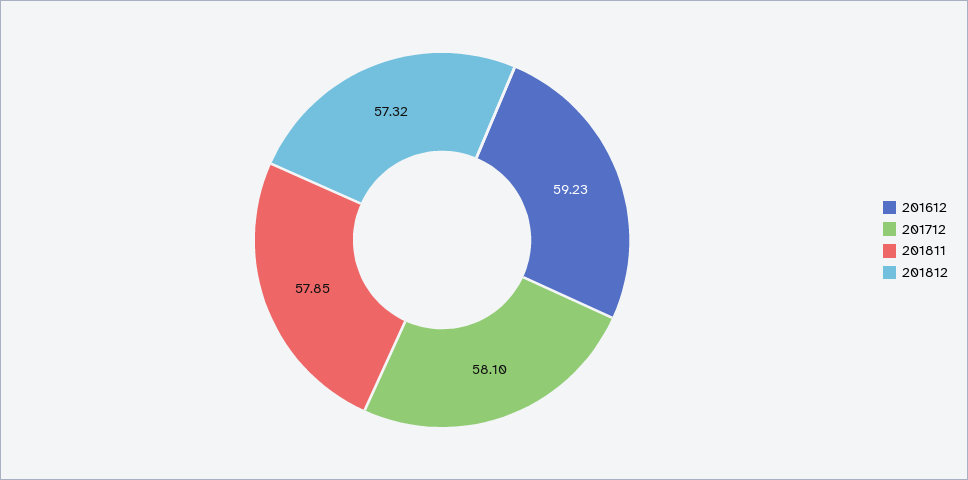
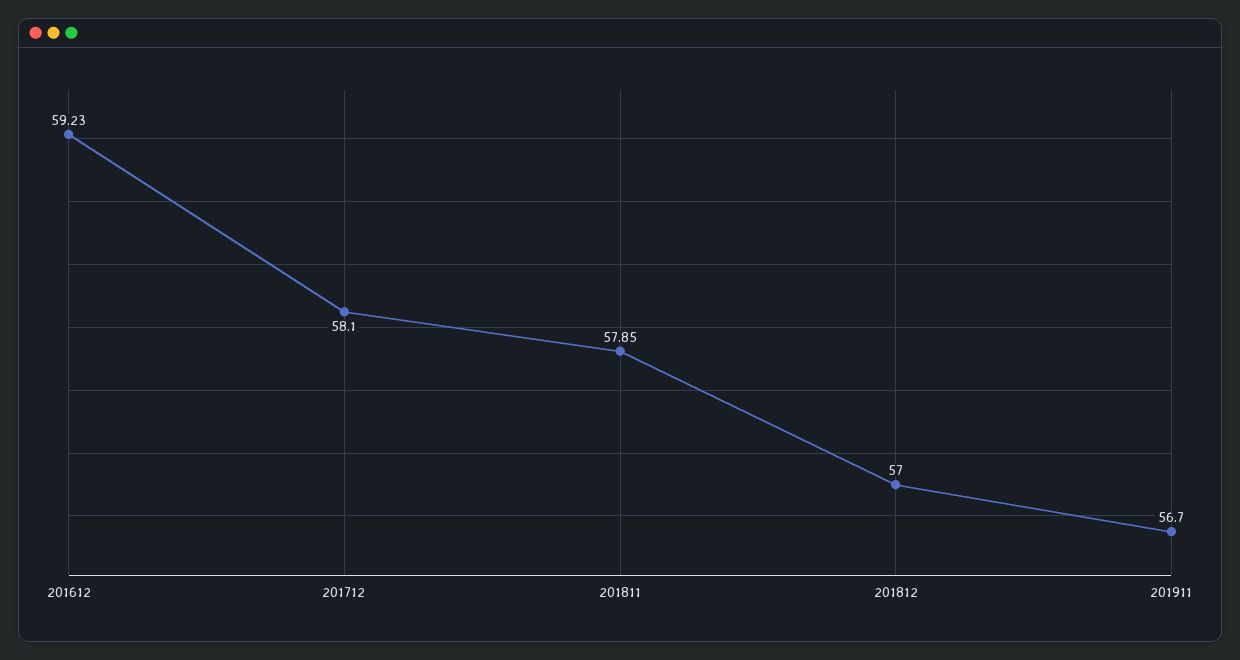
201812: 57.32 -> 57
201911: none -> 56.7

